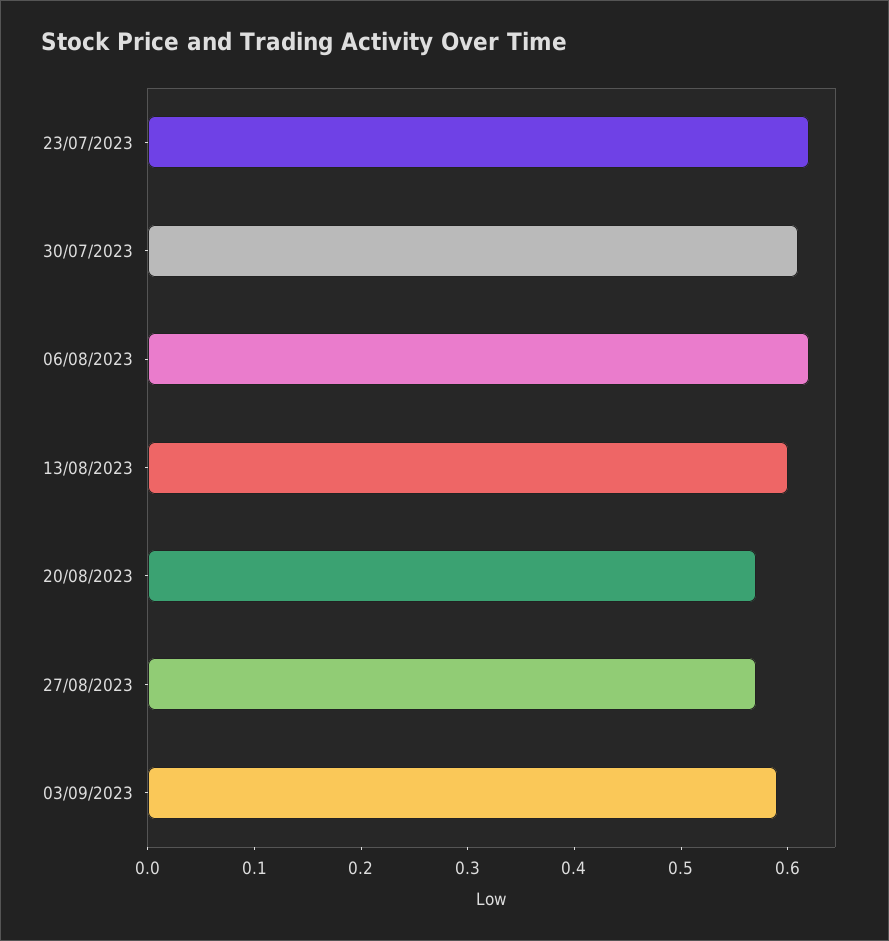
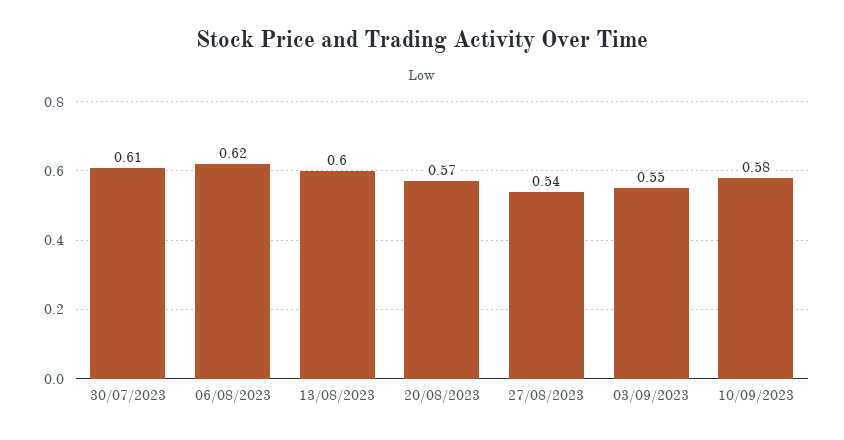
23/07/2023: 0.62 -> none
27/08/2023: 0.57 -> 0.54
03/09/2023: 0.59 -> 0.55
10/09/2023: none -> 0.58

